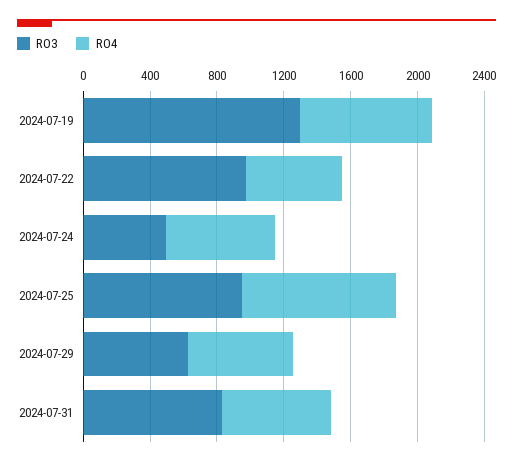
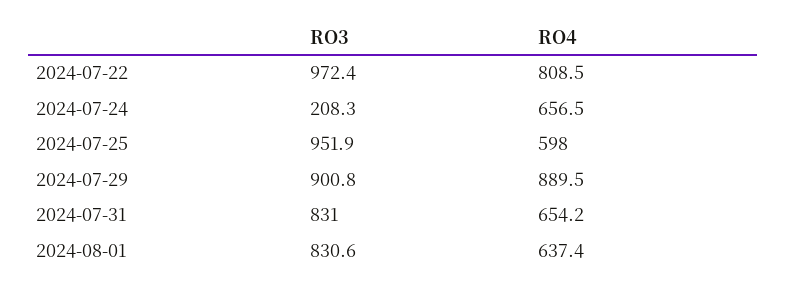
RO3, 2024-07-19: 1300 -> none
RO4, 2024-07-19: 800 -> none
RO4, 2024-07-22: 600 -> 808.5
RO3, 2024-07-24: 500 -> 208.3
RO4, 2024-07-25: 900 -> 598
RO3, 2024-07-29: 600 -> 900.8
RO4, 2024-07-29: 600 -> 889.5
RO3, 2024-08-01: none -> 830.6
RO4, 2024-08-01: none -> 637.4

